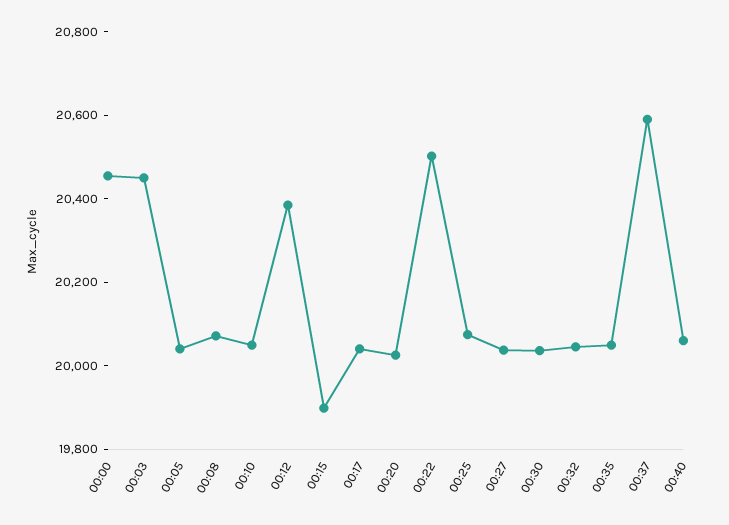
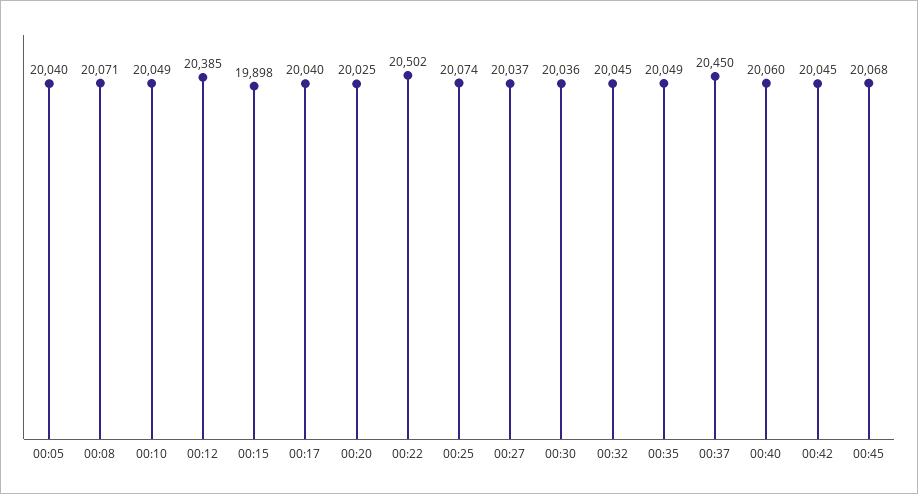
00:00: 20450 -> none
00:03: 20450 -> none
00:37: 20600 -> 20450
00:42: none -> 20045
00:45: none -> 20068

